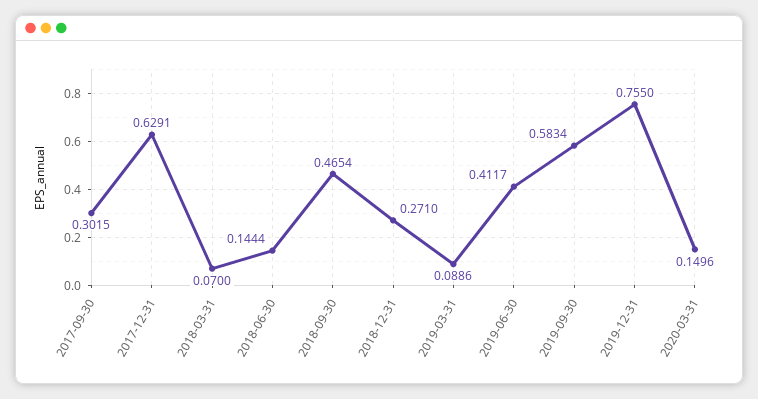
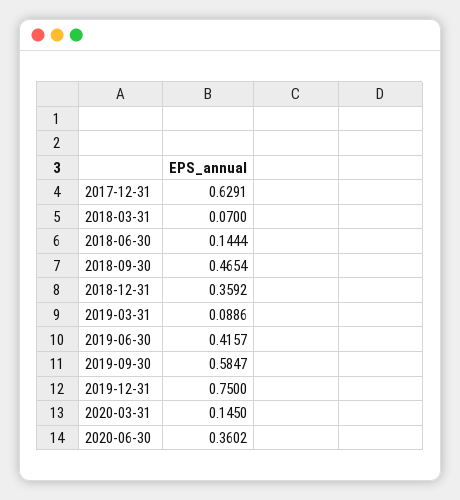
2017-09-30: 0.3015 -> none
2018-12-31: 0.271 -> 0.3592
2019-06-30: 0.4117 -> 0.4157
2019-09-30: 0.5834 -> 0.5847
2019-12-31: 0.755 -> 0.75
2020-03-31: 0.1496 -> 0.145
2020-06-30: none -> 0.3602

